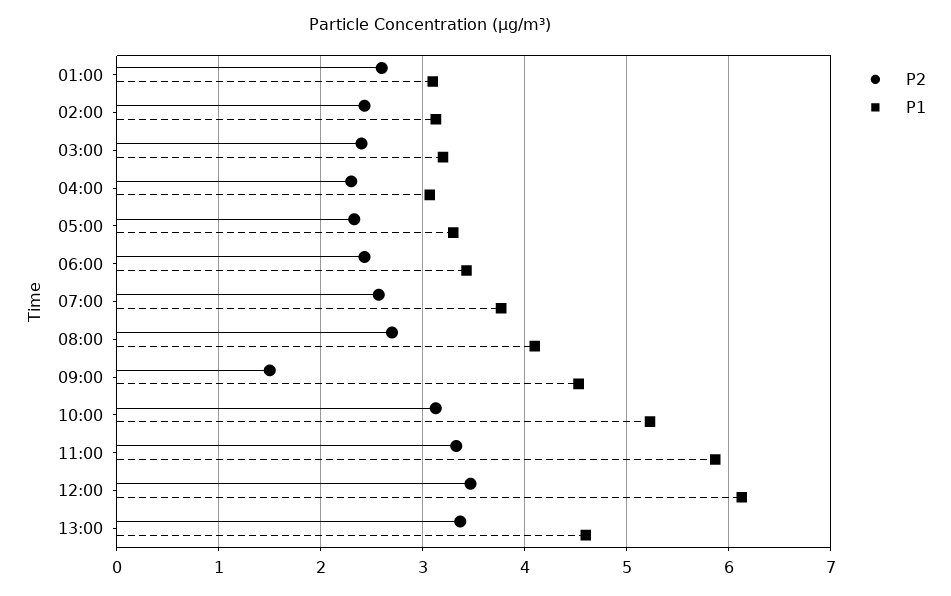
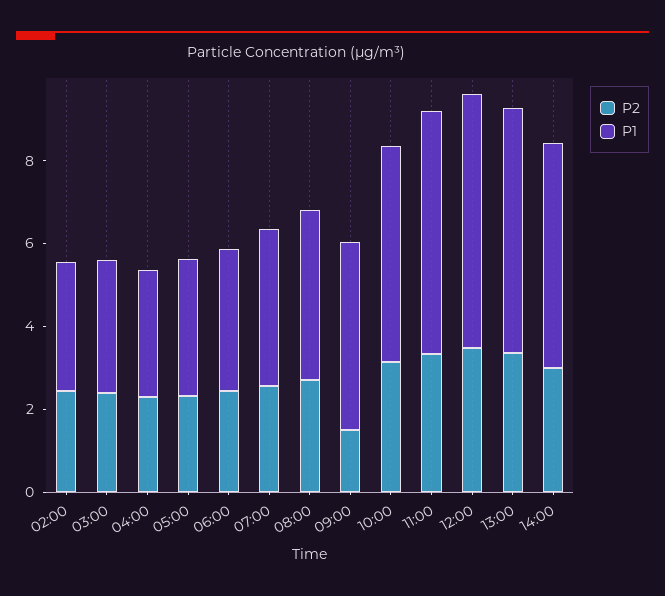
P2, 01:00: 2.6 -> none
P1, 01:00: 3.1 -> none
P1, 13:00: 4.6 -> 6
P2, 14:00: none -> 3
P1, 14:00: none -> 5.5

